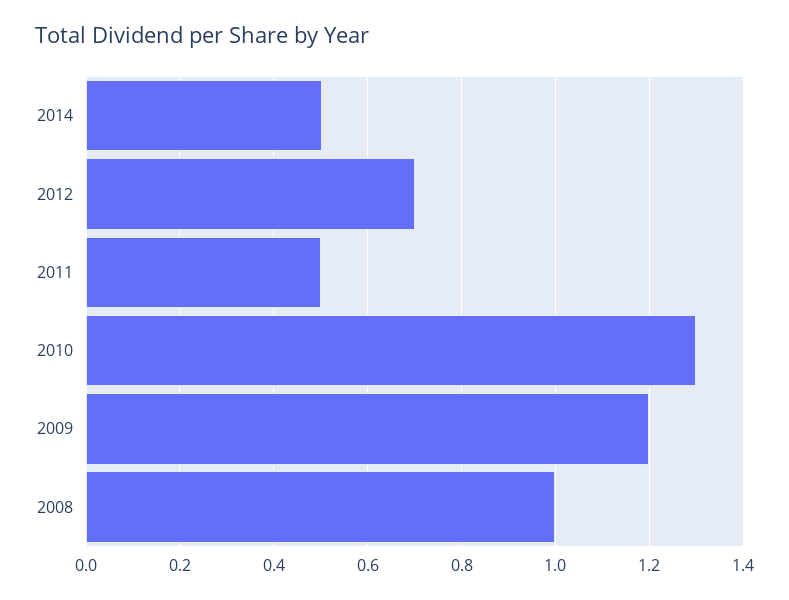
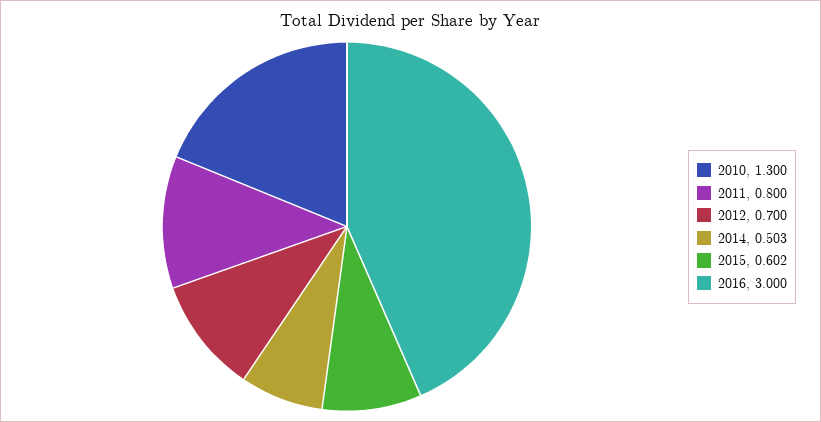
2011: 0.5 -> 0.8
2009: 1.2 -> none
2008: 1 -> none
2015: none -> 0.602
2016: none -> 3

